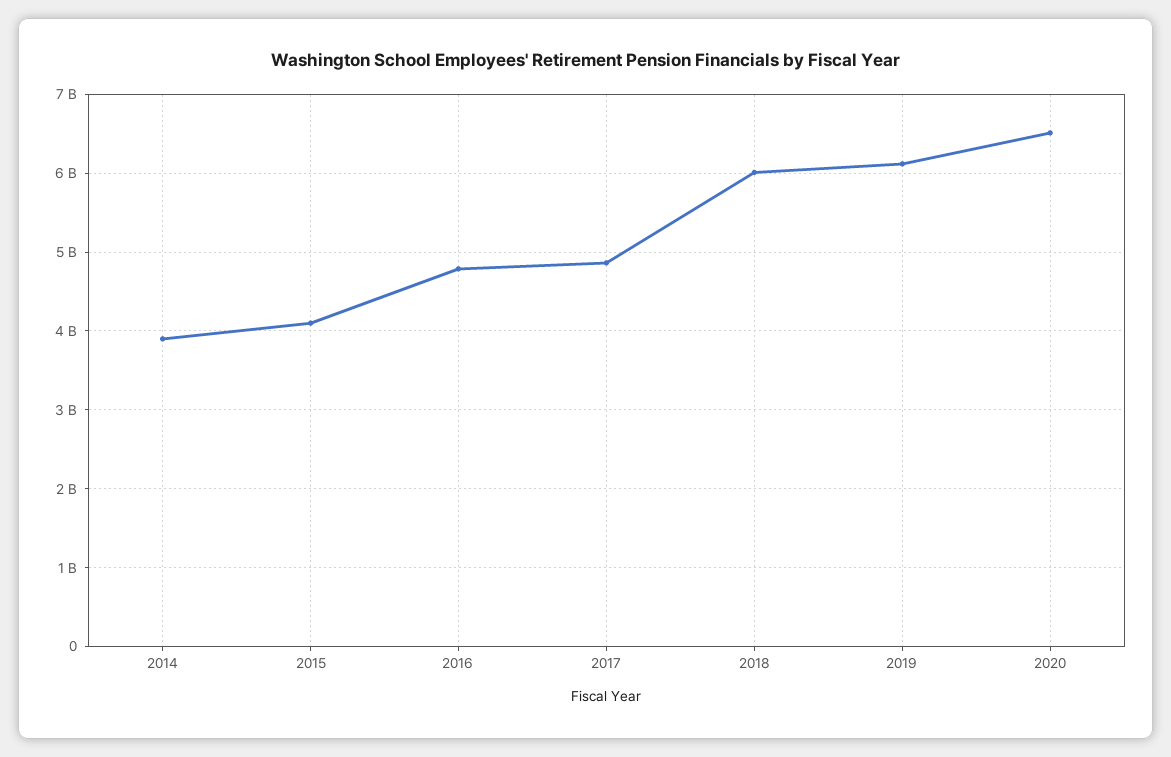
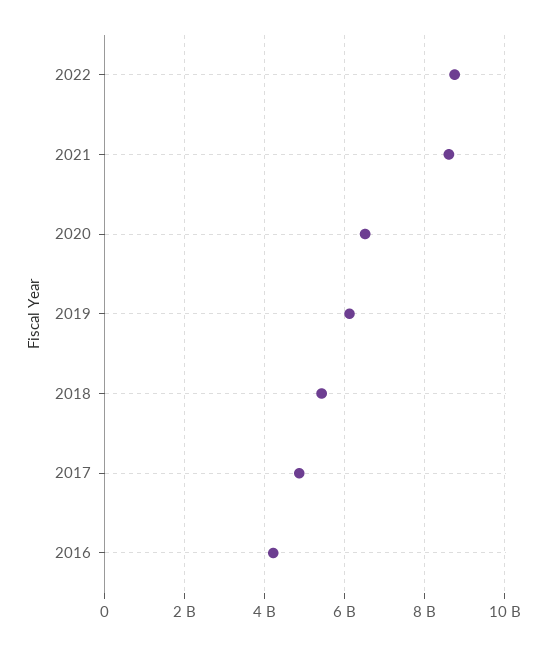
2014: 3900000000 -> none
2015: 4100000000 -> none
2016: 4800000000 -> 4200000000
2018: 6000000000 -> 5400000000
2022: none -> 8800000000
2021: none -> 8600000000

